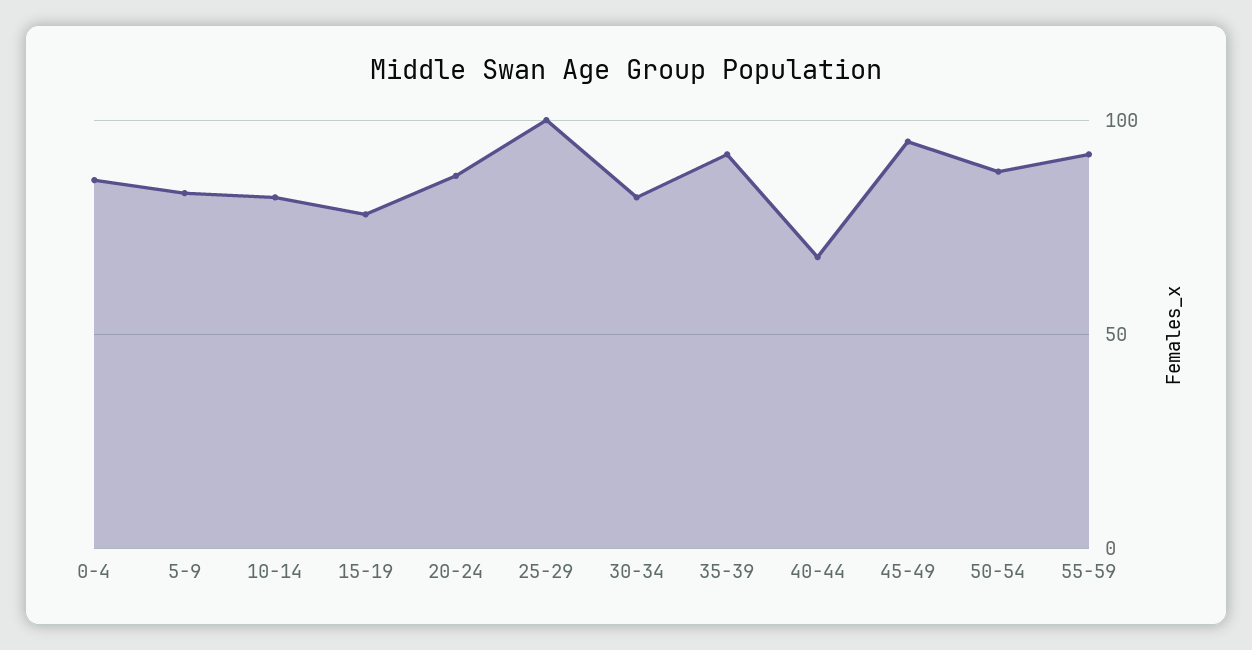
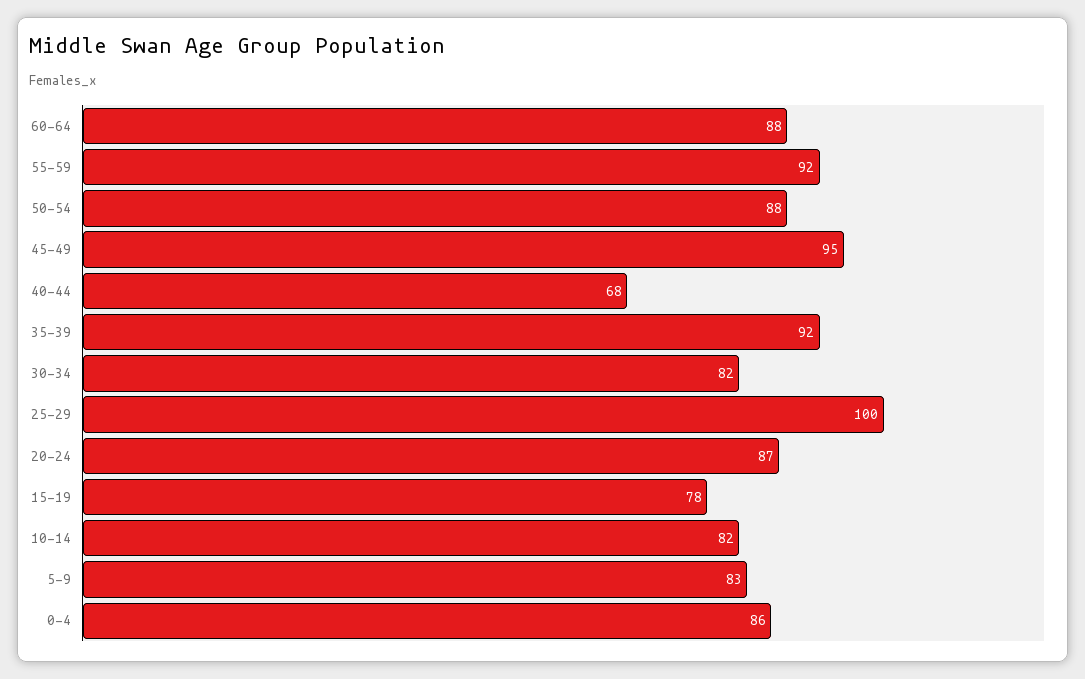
60-64: none -> 88

